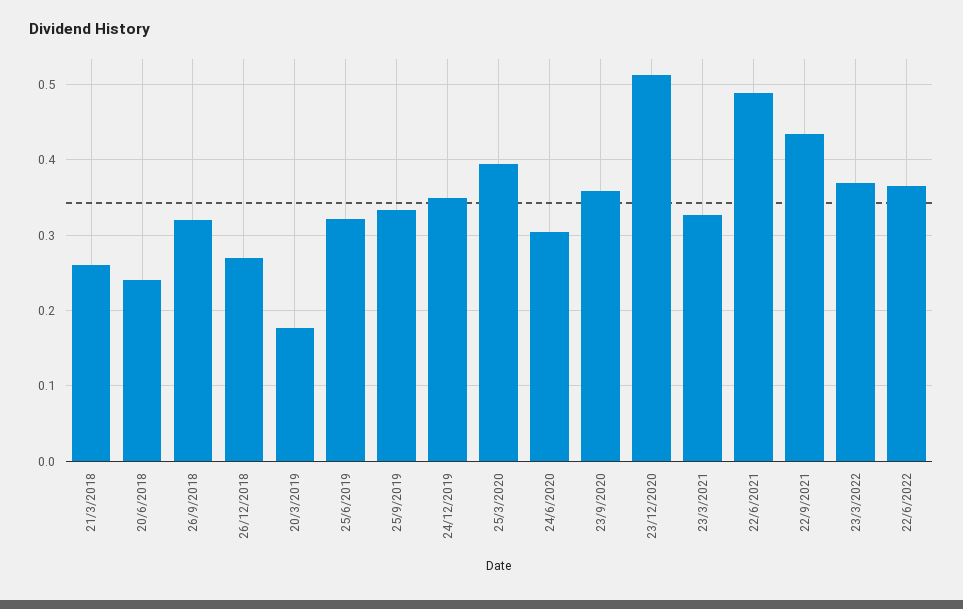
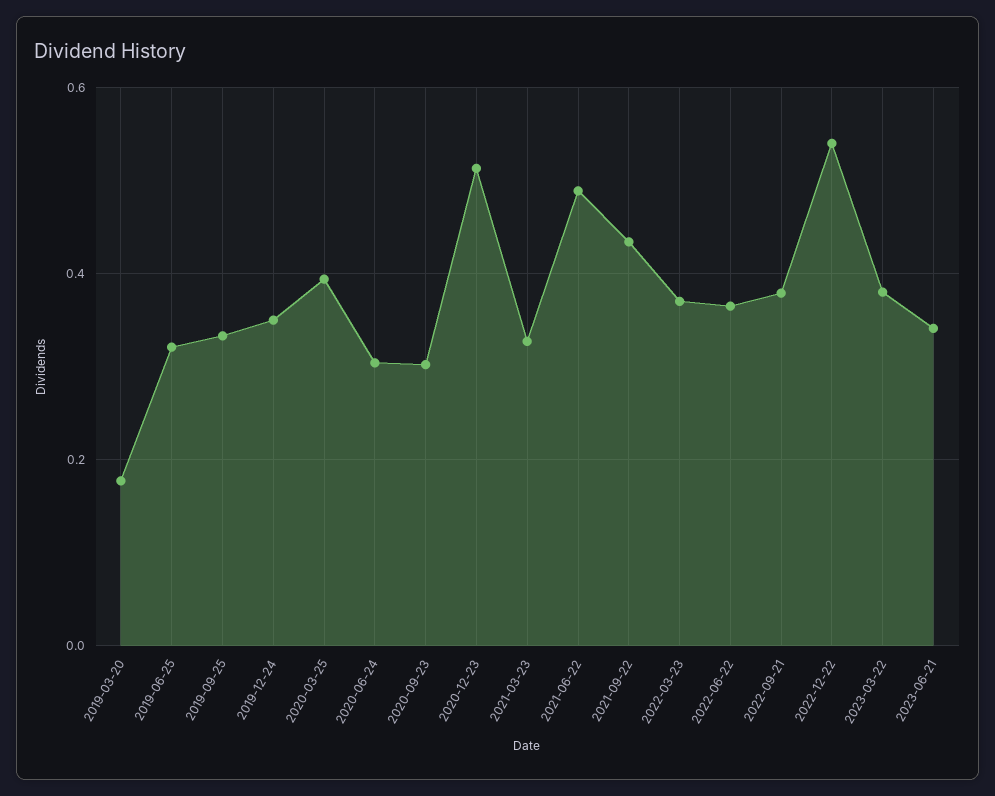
21/3/2018: 0.26 -> none
20/6/2018: 0.24 -> none
26/9/2018: 0.32 -> none
26/12/2018: 0.27 -> none
23/9/2020: 0.36 -> 0.3
2022-09-21: none -> 0.38
2022-12-22: none -> 0.54
2023-03-22: none -> 0.38
2023-06-21: none -> 0.34

